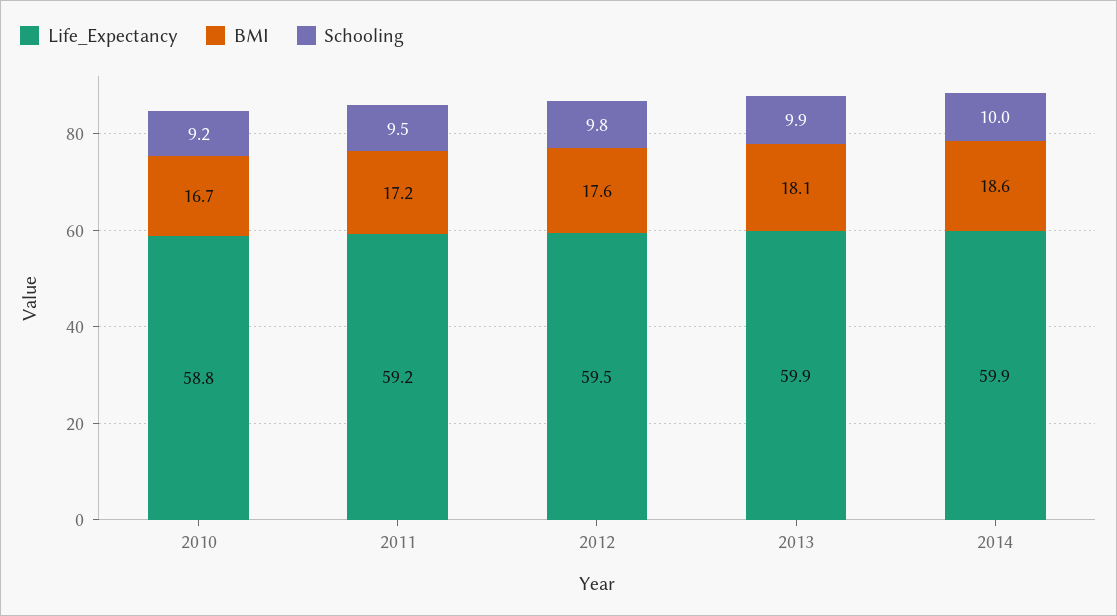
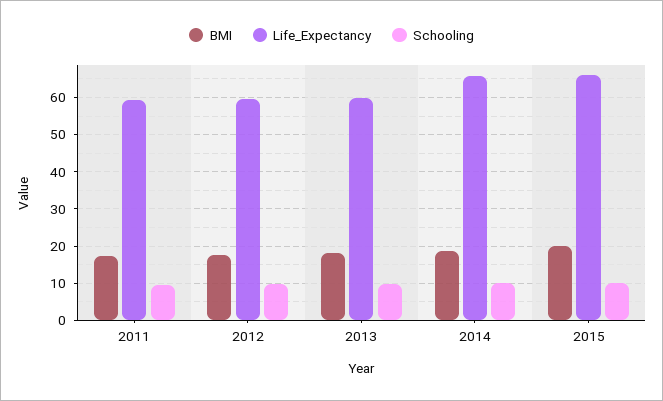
Life_Expectancy, 2010: 58.8 -> none
BMI, 2010: 16.7 -> none
Schooling, 2010: 9.2 -> none
Life_Expectancy, 2014: 59.9 -> 66
BMI, 2015: none -> 20
Life_Expectancy, 2015: none -> 66
Schooling, 2015: none -> 10

